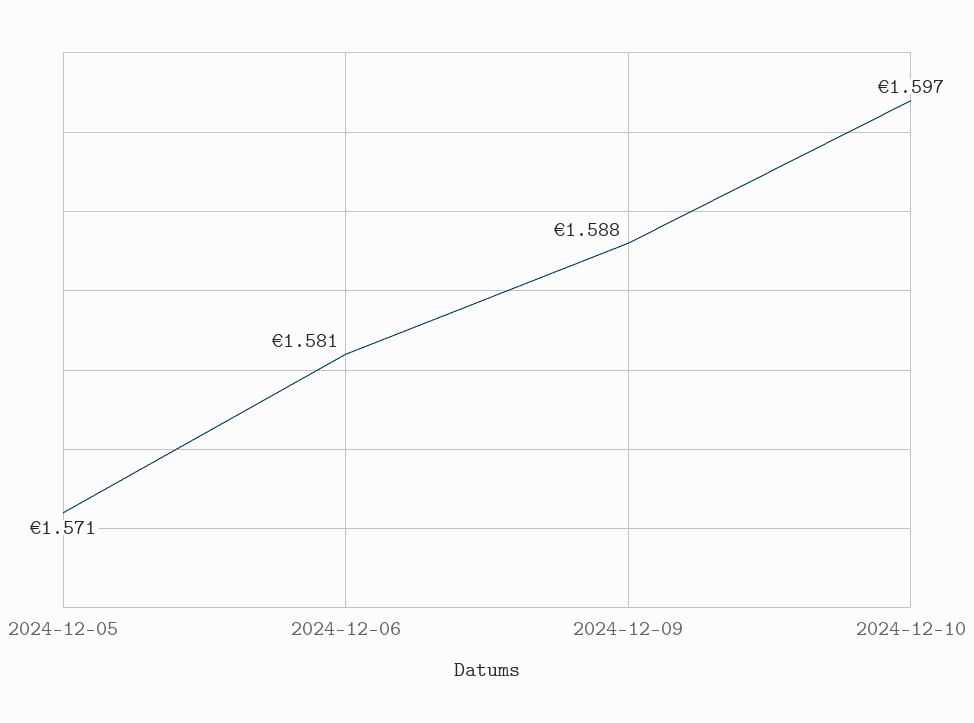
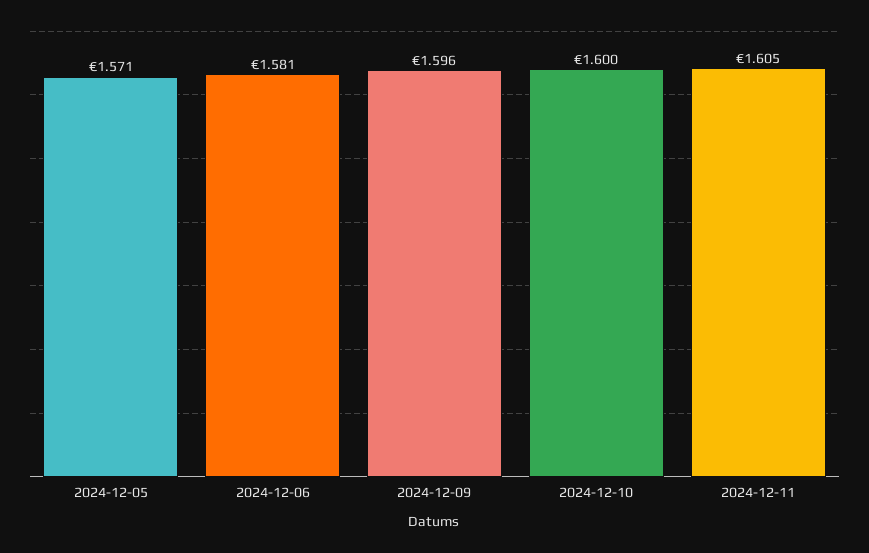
2024-12-09: 1.588 -> 1.596
2024-12-10: 1.597 -> 1.6
2024-12-11: none -> 1.605

